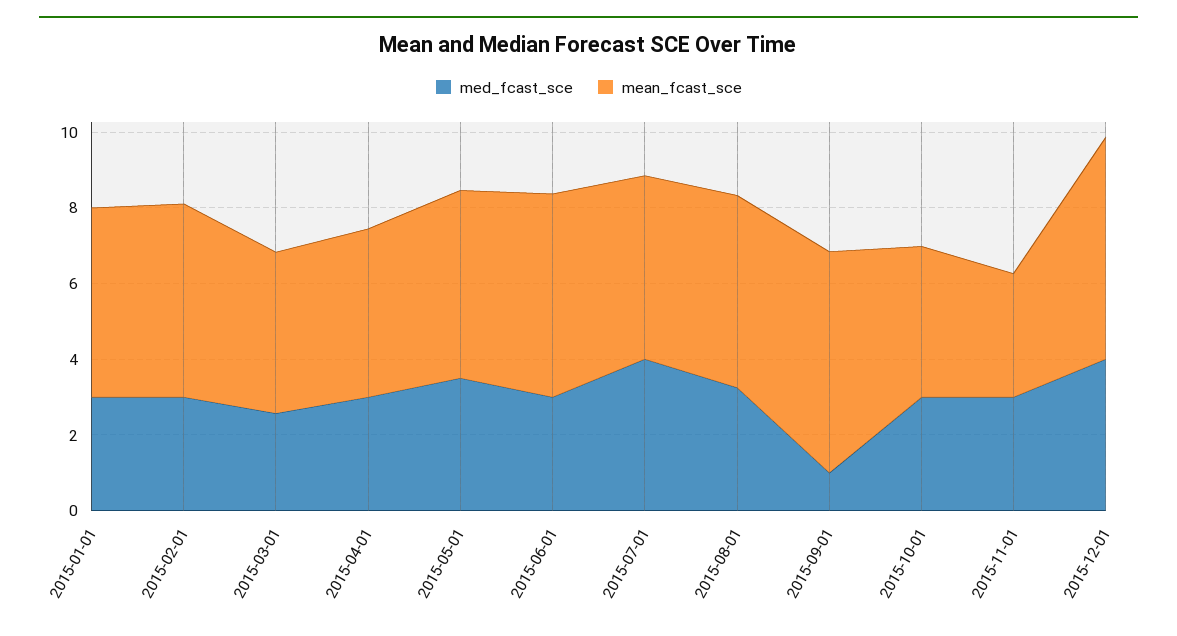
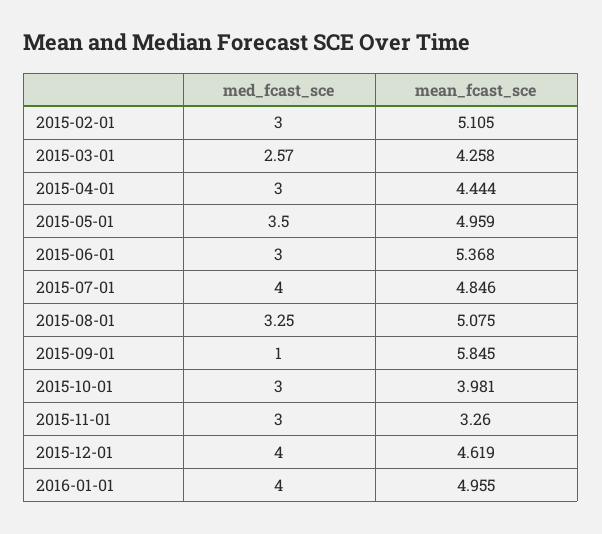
med_fcast_sce, 2015-01-01: 3 -> none
mean_fcast_sce, 2015-01-01: 5 -> none
mean_fcast_sce, 2015-12-01: 6 -> 4.619
med_fcast_sce, 2016-01-01: none -> 4
mean_fcast_sce, 2016-01-01: none -> 4.955

